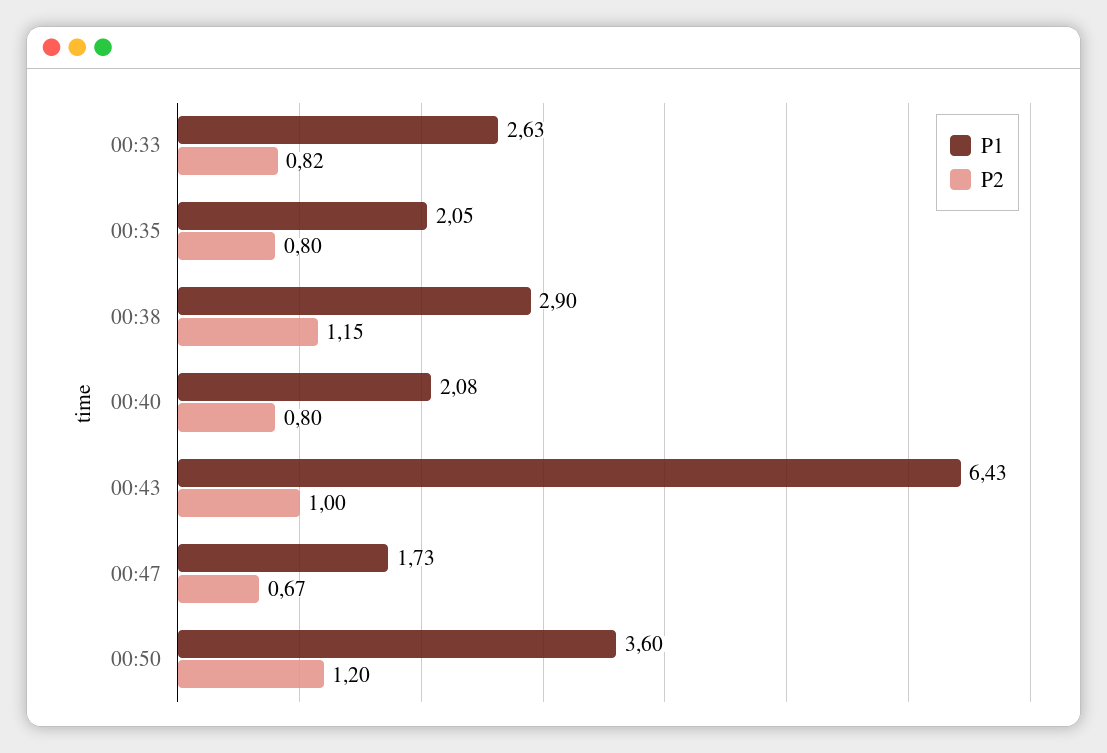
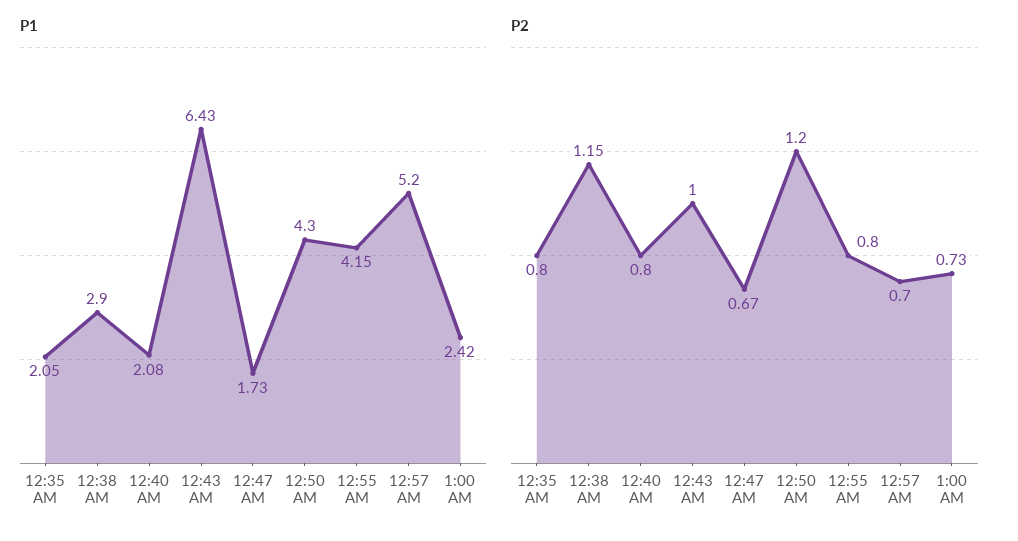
P1, 00:33: 2.63 -> none
P2, 00:33: 0.82 -> none
P1, 00:50: 3.6 -> 4.3
P1, 12:55 AM: none -> 4.15
P1, 12:57 AM: none -> 5.2
P1, 1:00 AM: none -> 2.42
P2, 12:55 AM: none -> 0.8
P2, 12:57 AM: none -> 0.7
P2, 1:00 AM: none -> 0.73

